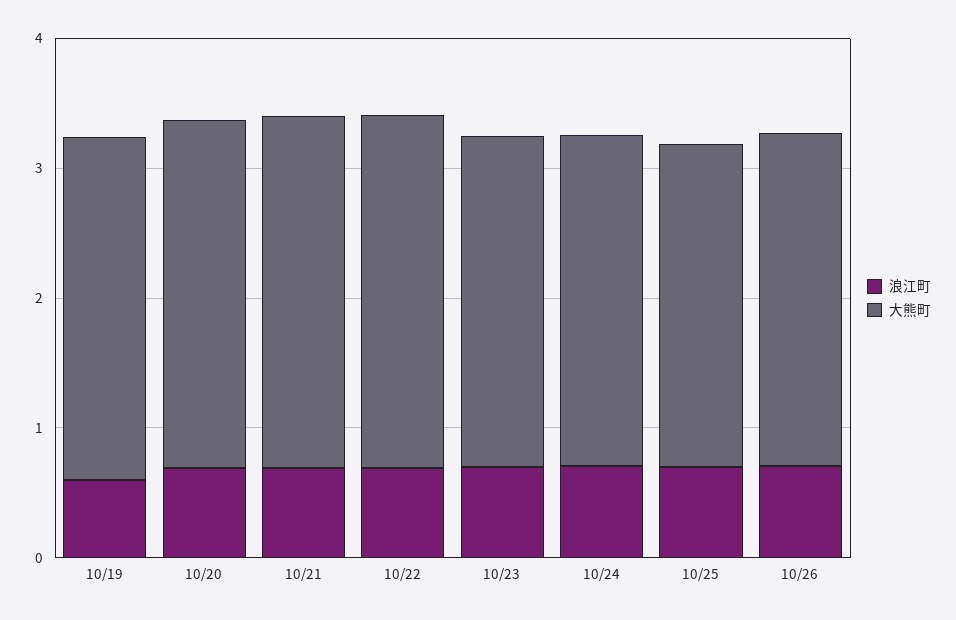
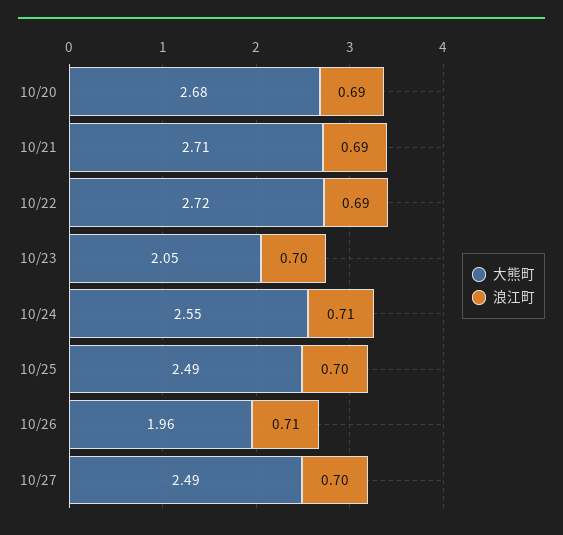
浪江町, 10/19: 0.6 -> none
大熊町, 10/19: 2.6 -> none
大熊町, 10/23: 2.6 -> 2.05
大熊町, 10/26: 2.6 -> 1.96
大熊町, 10/27: none -> 2.49
浪江町, 10/27: none -> 0.7

